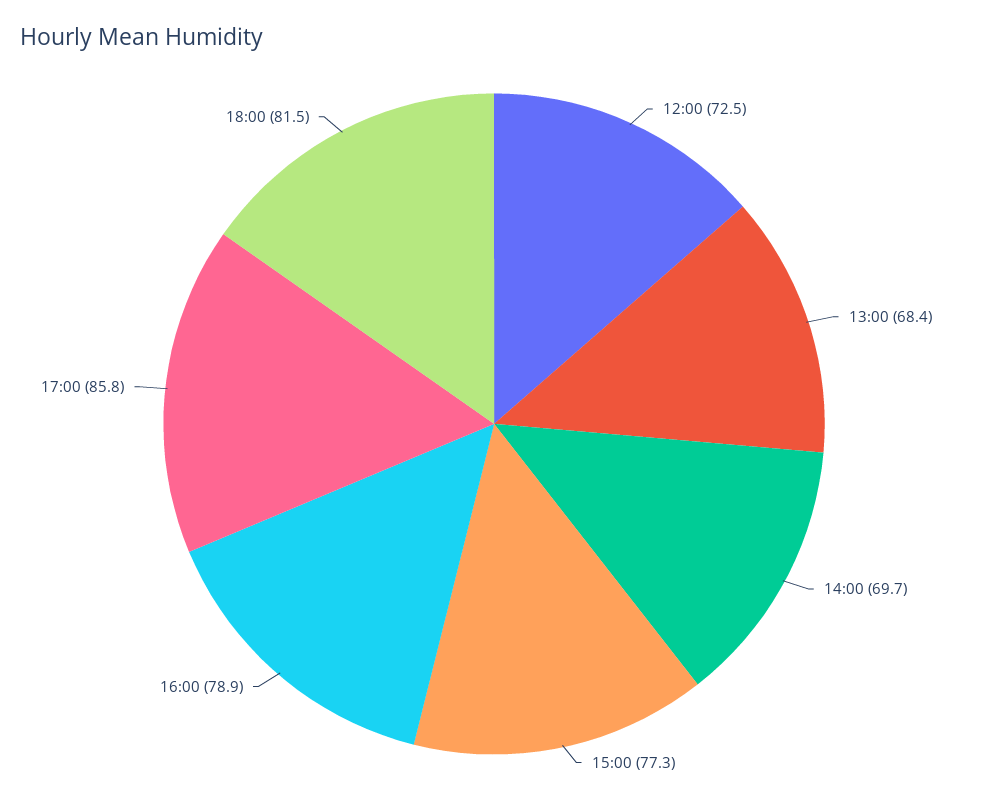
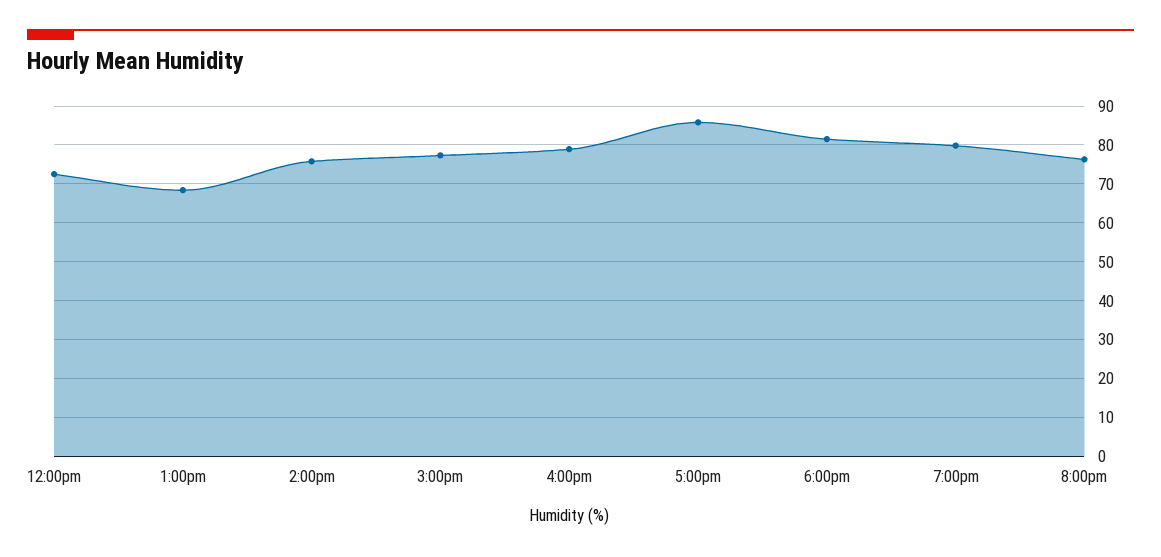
14:00: 69.7 -> 76
7:00pm: none -> 80
8:00pm: none -> 76

